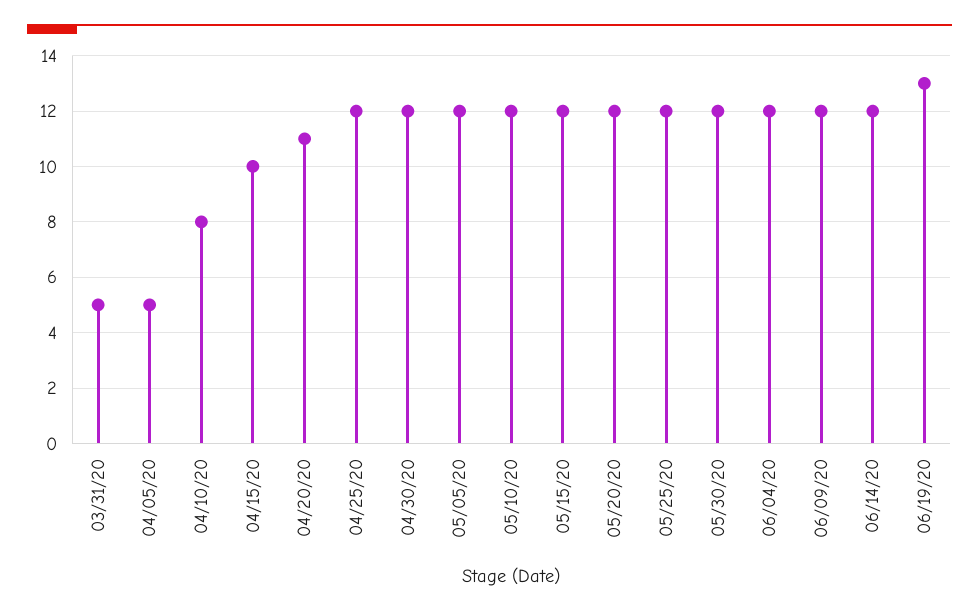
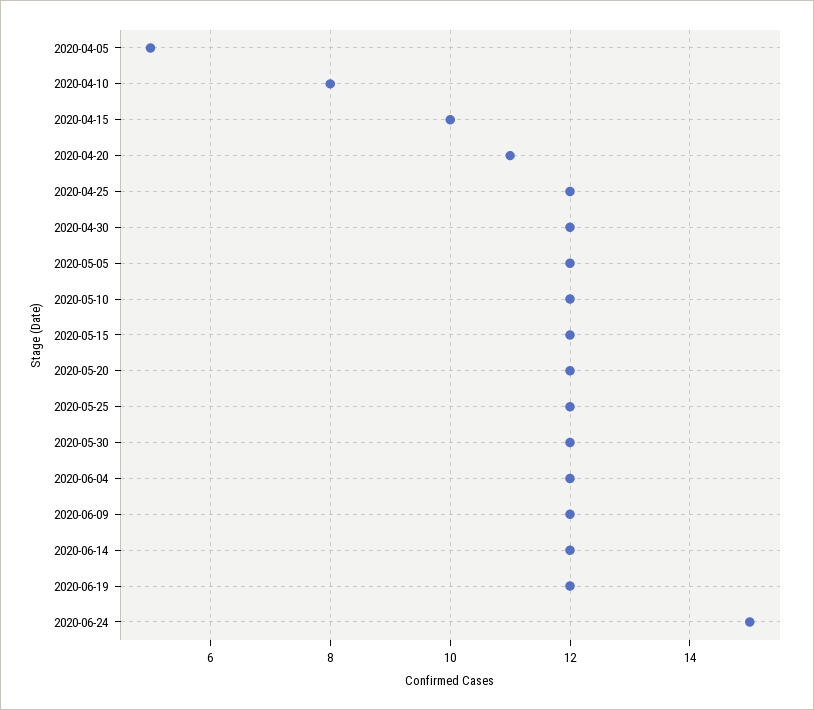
03/31/20: 5 -> none
06/19/20: 13 -> 12
2020-06-24: none -> 15

